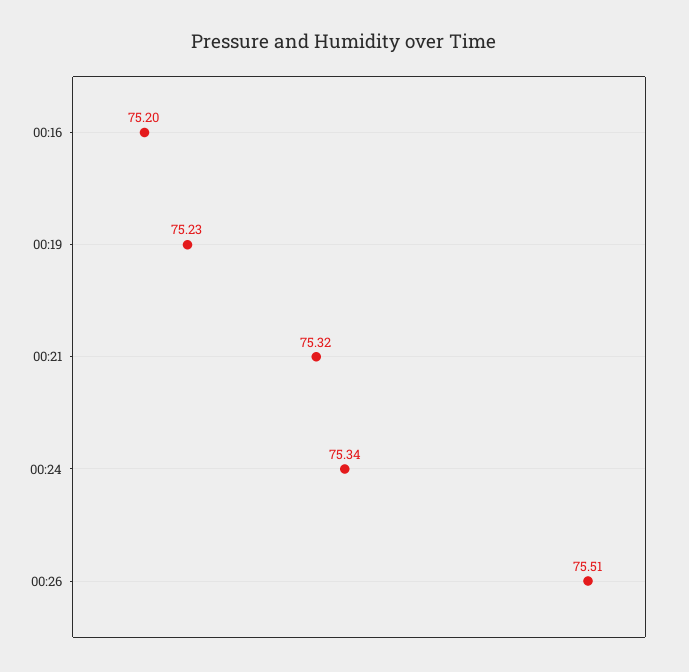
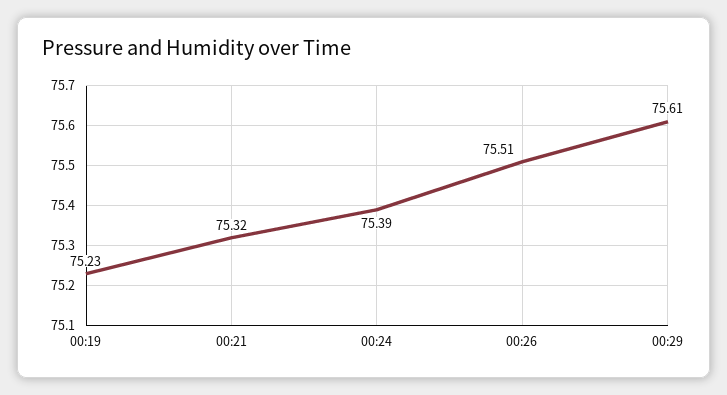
00:16: 75.2 -> none
00:24: 75.34 -> 75.39
00:29: none -> 75.61

